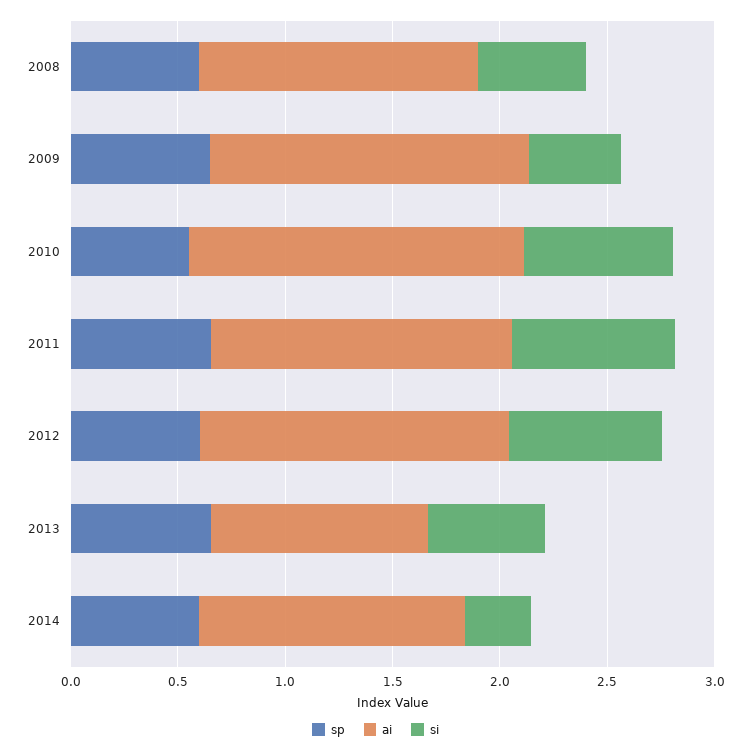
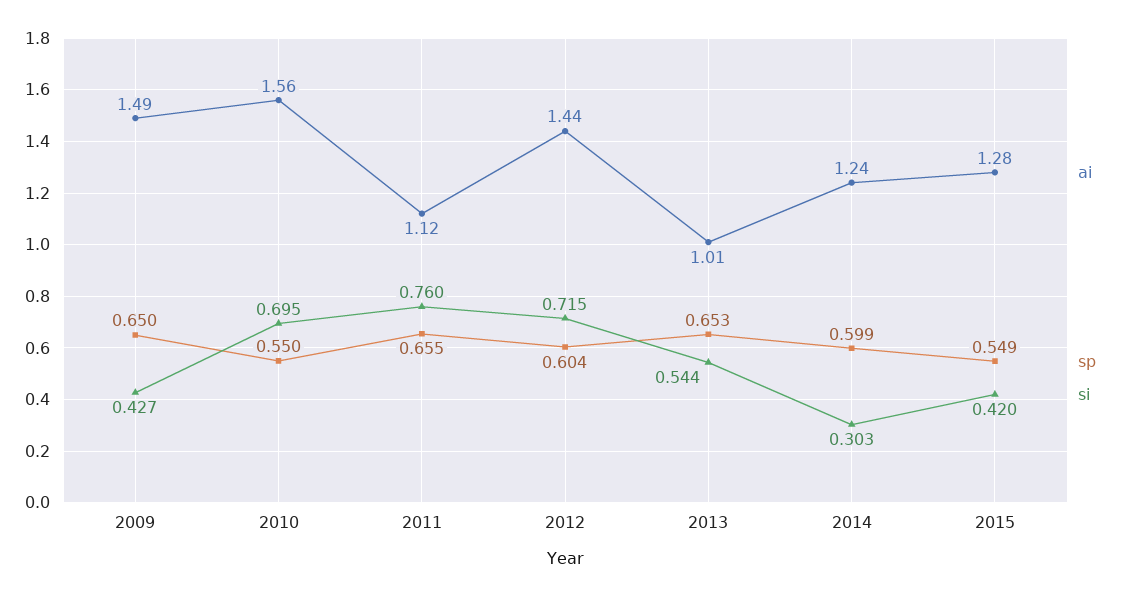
sp, 2008: 0.6 -> none
ai, 2008: 1.3 -> none
si, 2008: 0.5 -> none
ai, 2011: 1.4 -> 1.12
ai, 2015: none -> 1.28
sp, 2015: none -> 0.549
si, 2015: none -> 0.42

